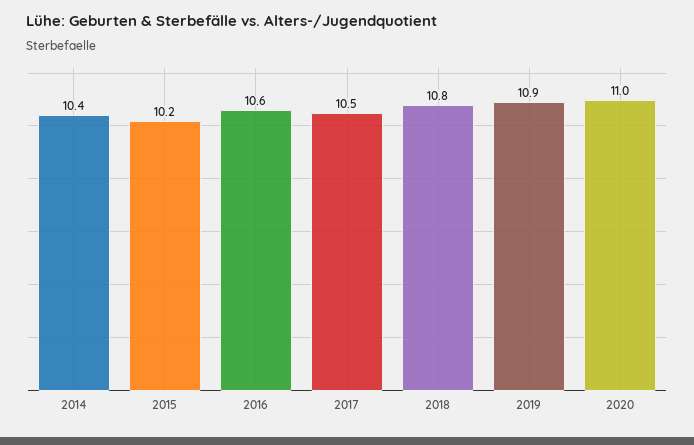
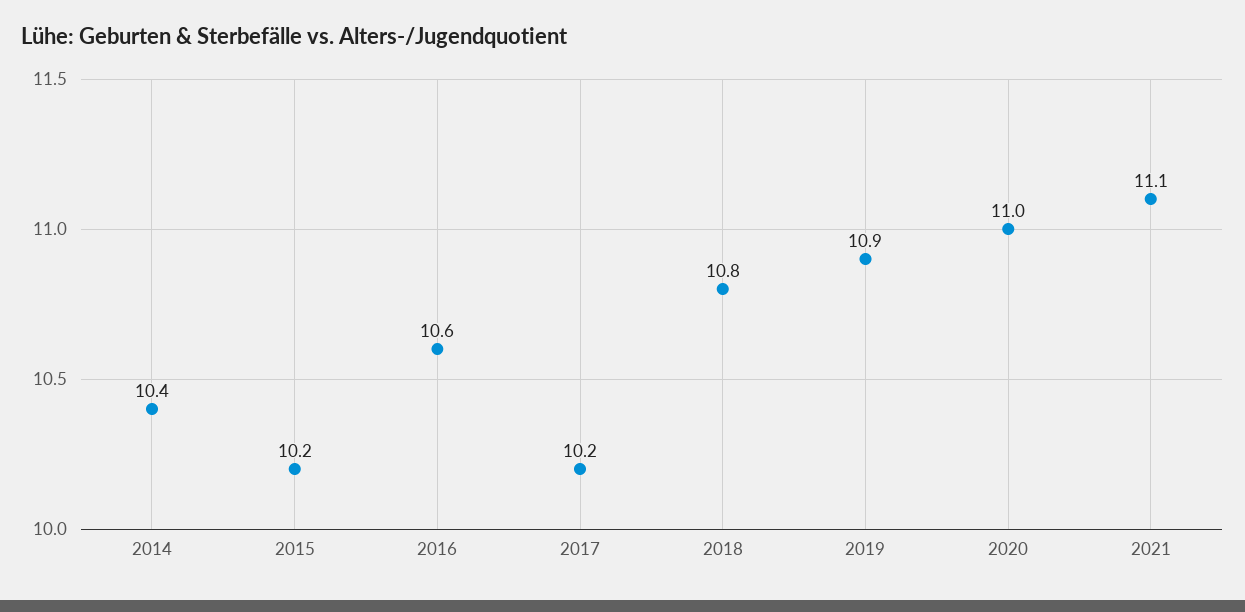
2017: 10.5 -> 10.2
2021: none -> 11.1

